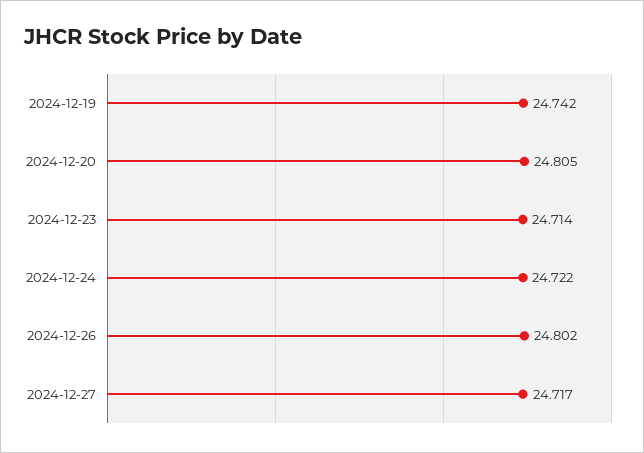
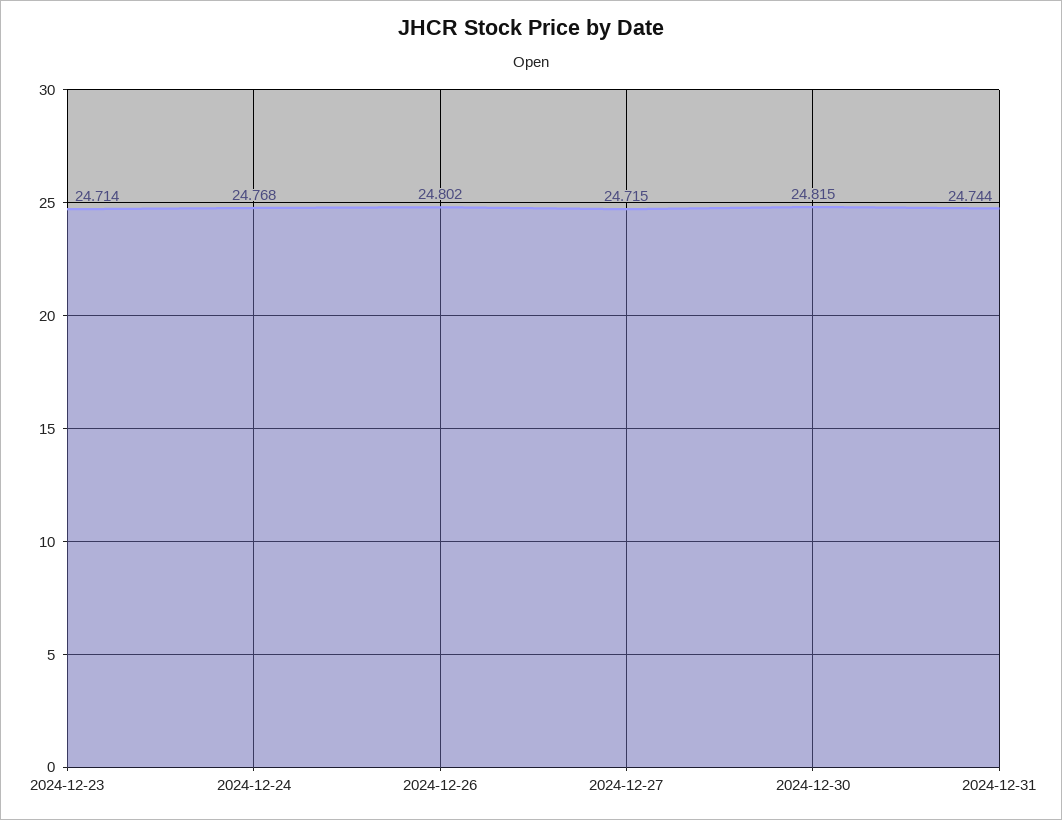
2024-12-19: 24.742 -> none
2024-12-20: 24.805 -> none
2024-12-24: 24.722 -> 24.768
2024-12-27: 24.717 -> 24.715
2024-12-30: none -> 24.815
2024-12-31: none -> 24.744

